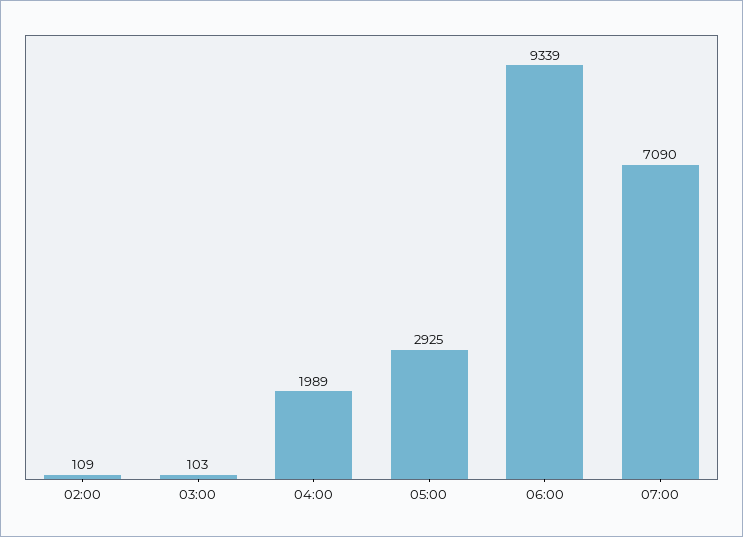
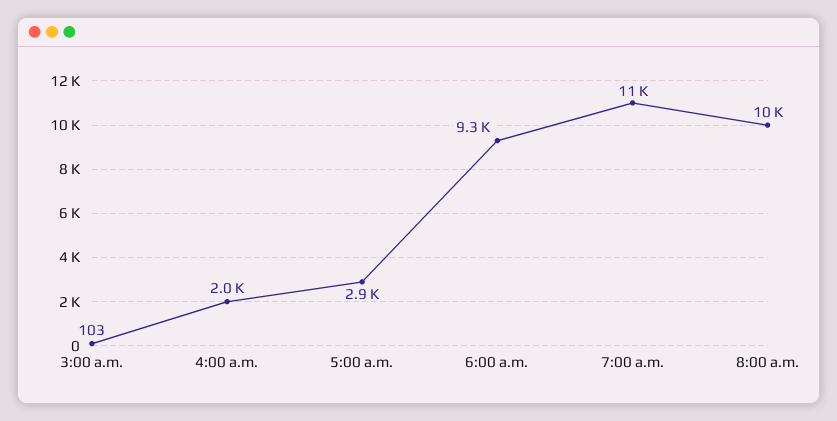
02:00: 109 -> none
07:00: 7090 -> 11000
8:00 a.m.: none -> 10000

